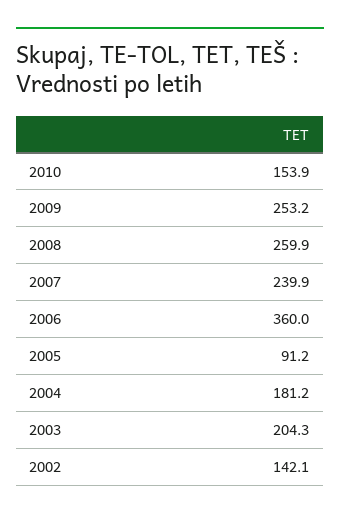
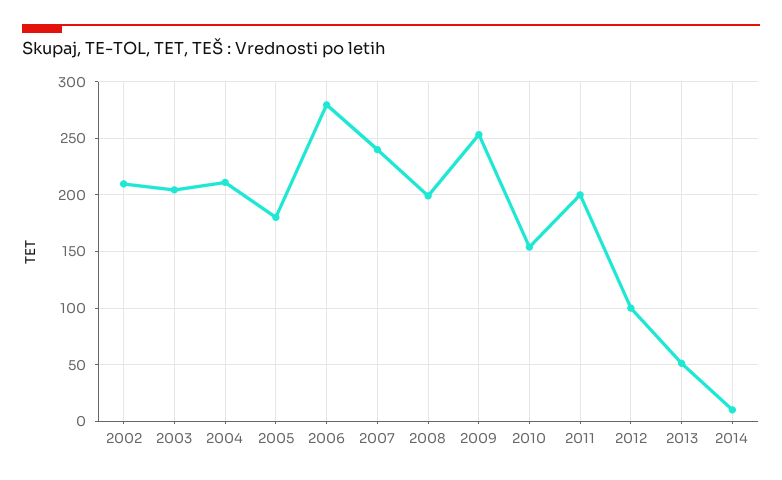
2008: 259.9 -> 200
2006: 360 -> 280
2005: 91.2 -> 180
2004: 181.2 -> 210
2002: 142.1 -> 210
2011: none -> 200
2012: none -> 100
2013: none -> 50
2014: none -> 10

